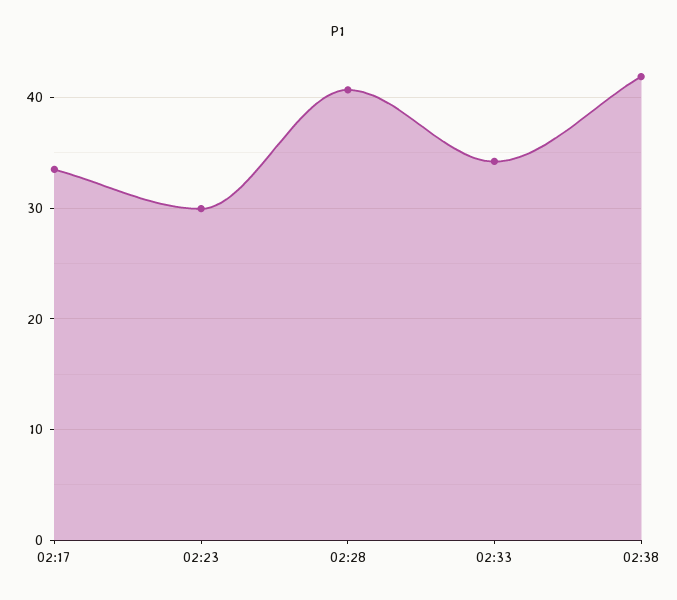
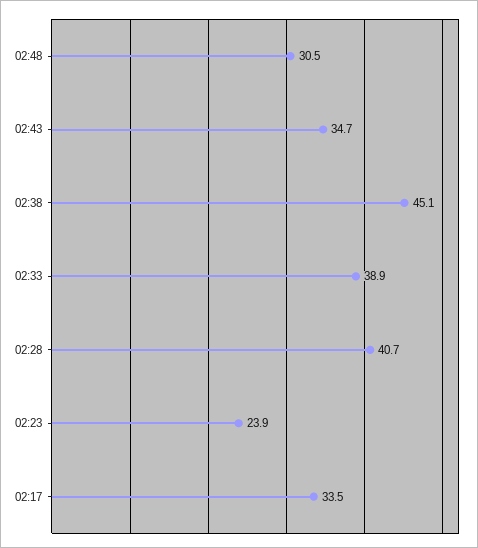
02:23: 30 -> 23.9
02:33: 34 -> 38.9
02:38: 42 -> 45.1
02:48: none -> 30.5
02:43: none -> 34.7

